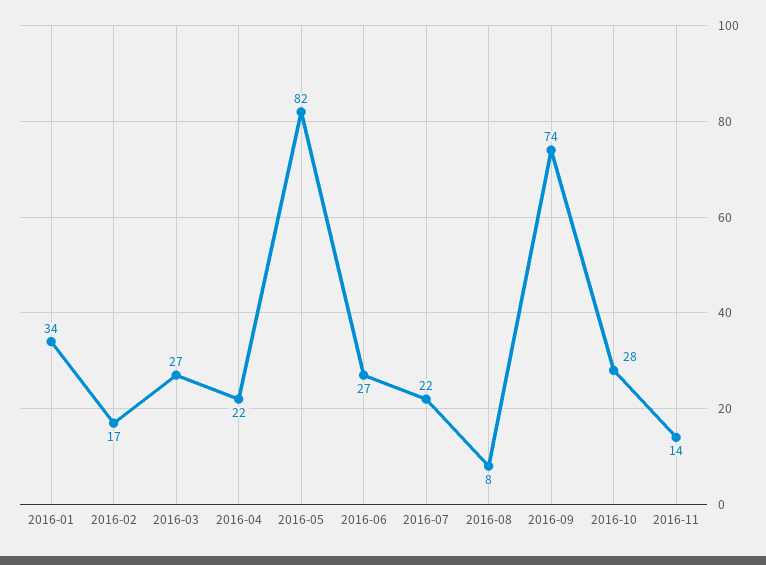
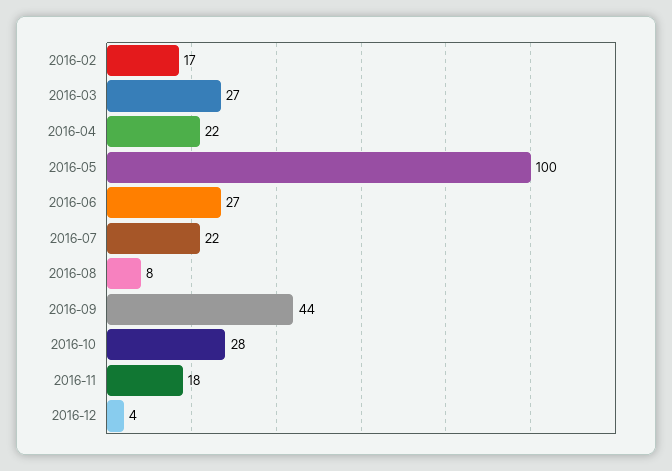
2016-01: 34 -> none
2016-05: 82 -> 100
2016-09: 74 -> 44
2016-11: 14 -> 18
2016-12: none -> 4

